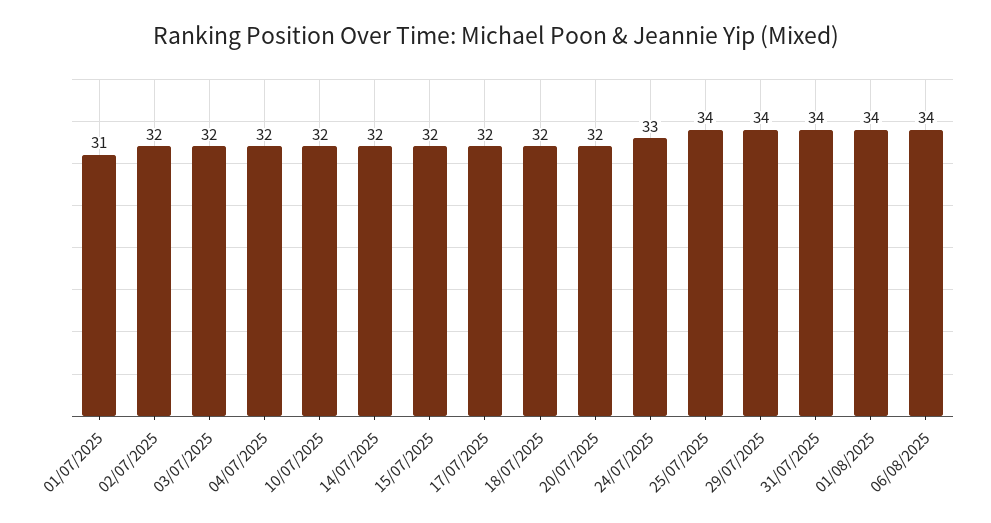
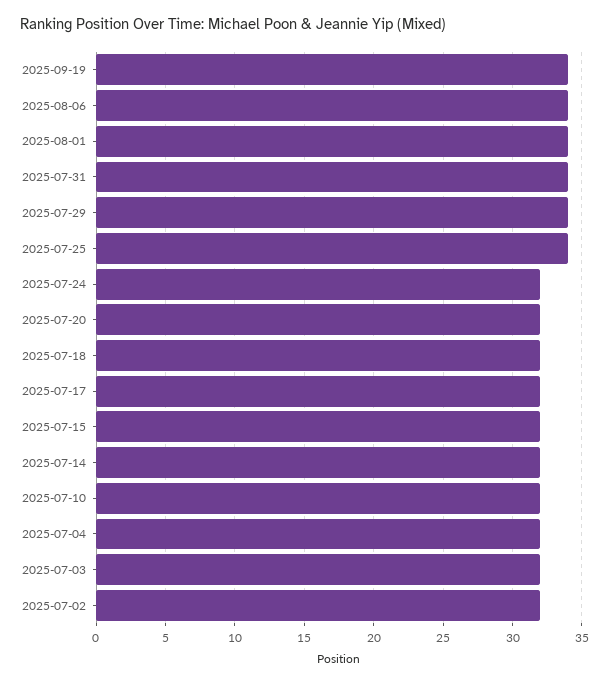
01/07/2025: 31 -> none
24/07/2025: 33 -> 32
2025-09-19: none -> 34

